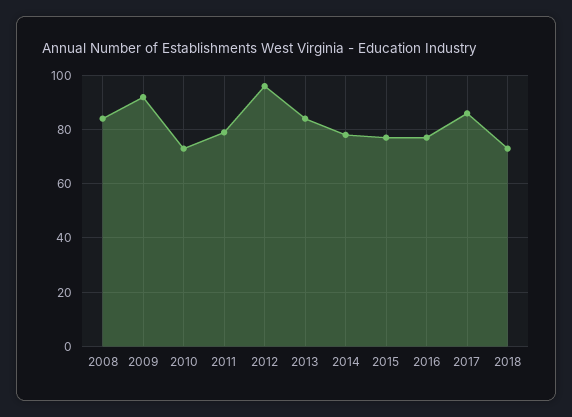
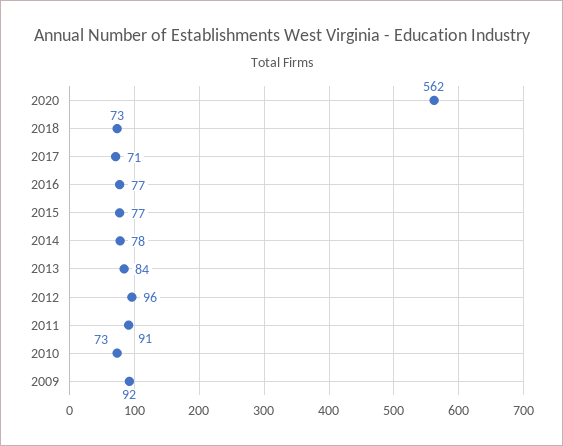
2008: 85 -> none
2011: 80 -> 91
2017: 85 -> 71
2020: none -> 562

